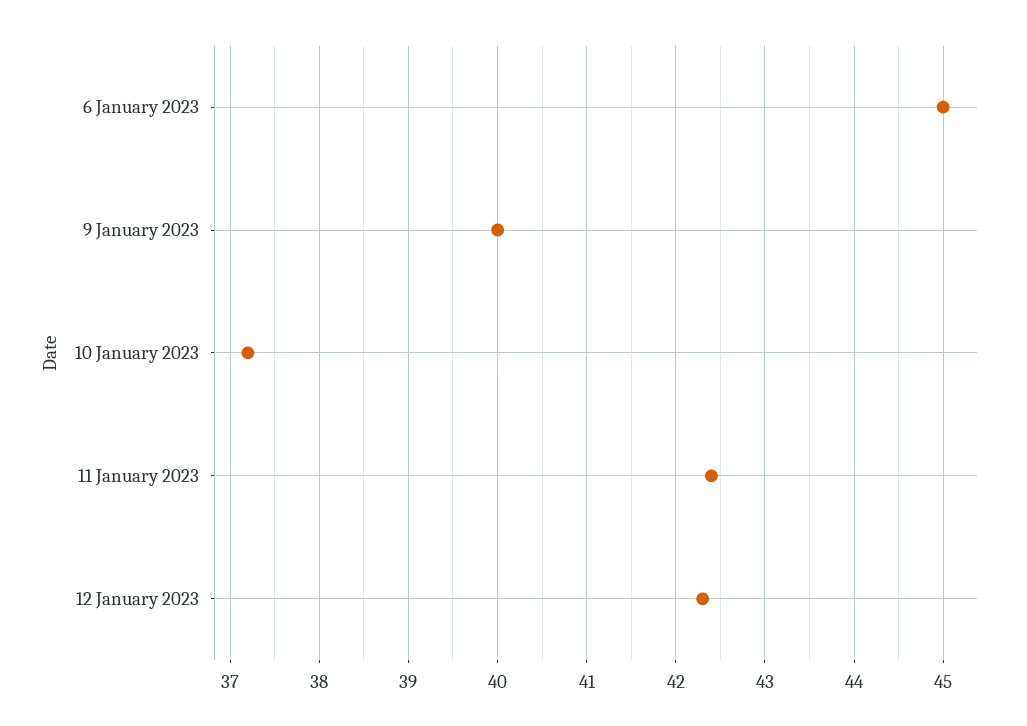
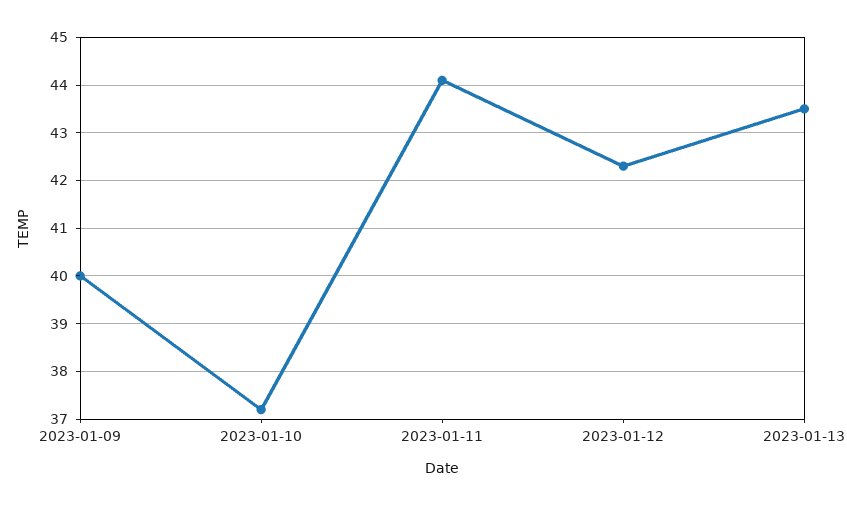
6 January 2023: 45 -> none
11 January 2023: 42.4 -> 44
2023-01-13: none -> 43.5

